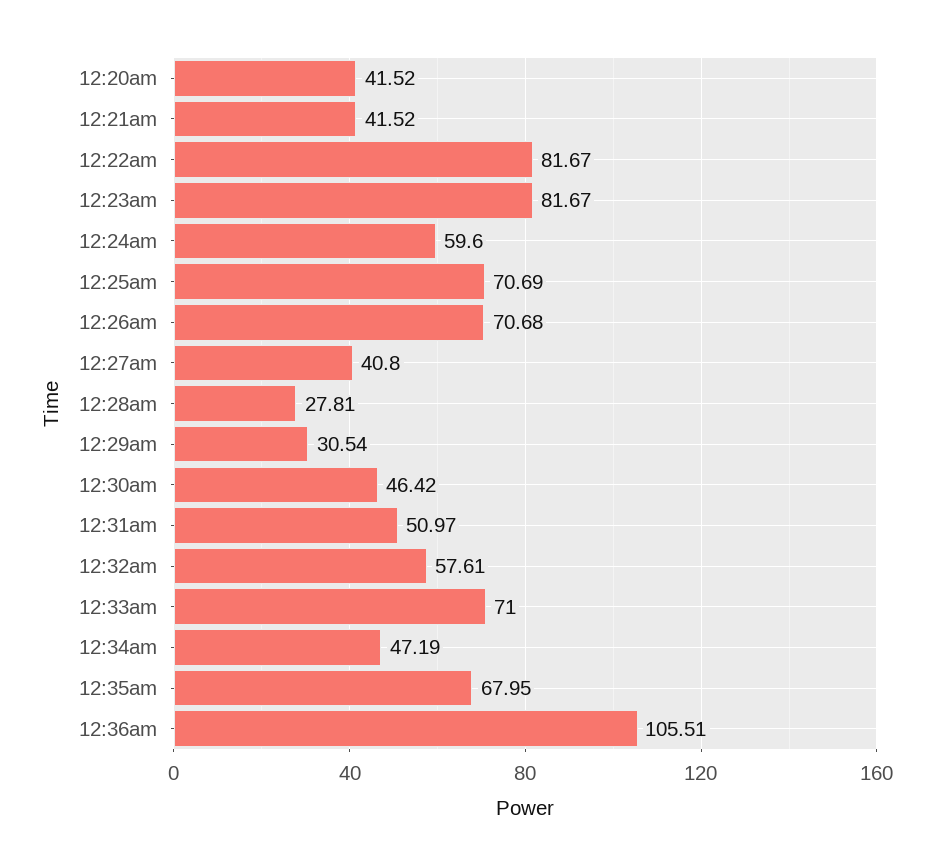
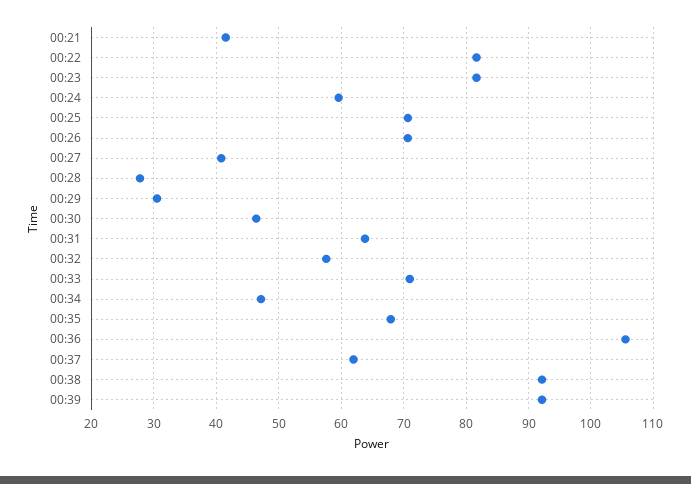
12:20am: 41.52 -> none
12:31am: 50.97 -> 64
00:37: none -> 62
00:38: none -> 92
00:39: none -> 92

